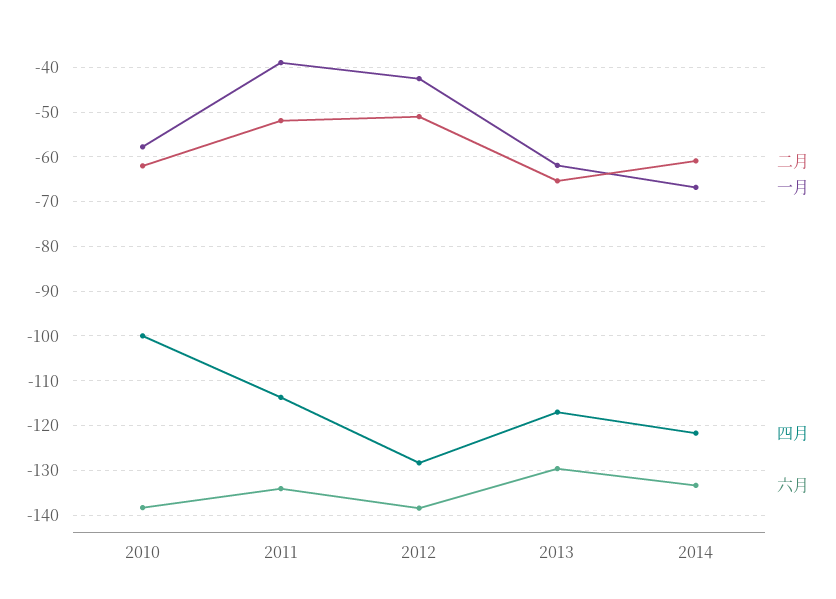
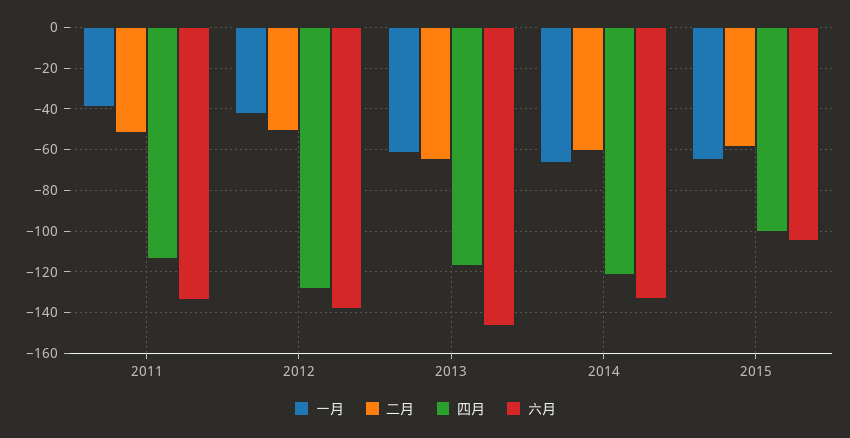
二月, 2010: -62 -> none
一月, 2010: -58 -> none
四月, 2010: -100 -> none
六月, 2010: -138 -> none
六月, 2013: -130 -> -145
一月, 2015: none -> -65
二月, 2015: none -> -60
四月, 2015: none -> -100
六月, 2015: none -> -105

